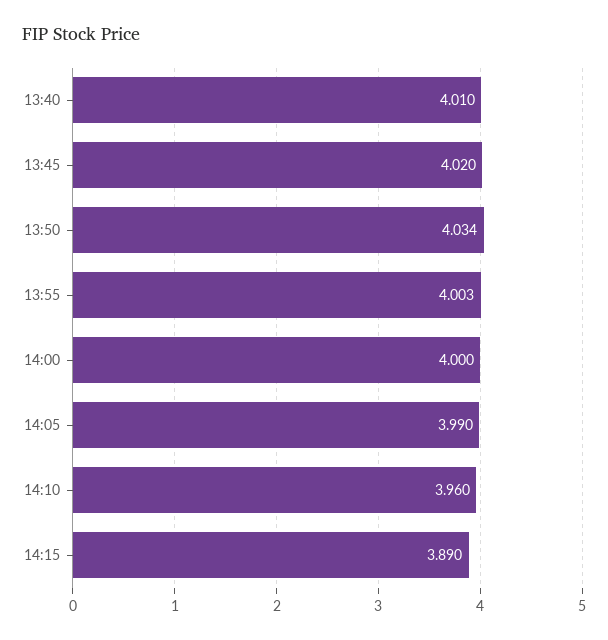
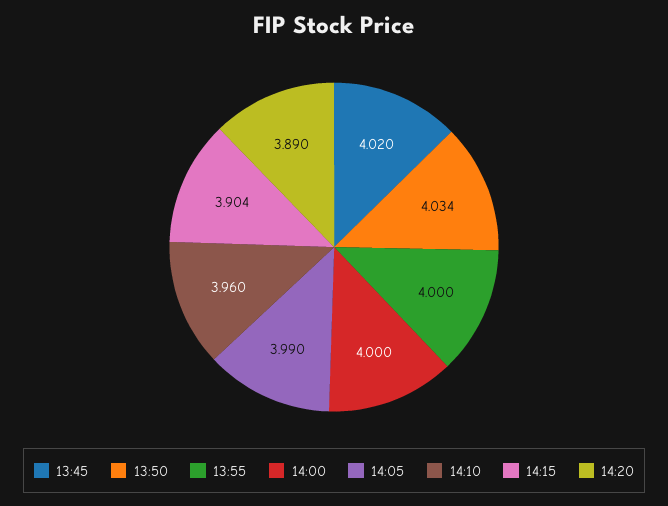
13:40: 4.01 -> none
13:55: 4.003 -> 4
14:15: 3.89 -> 3.904
14:20: none -> 3.89

